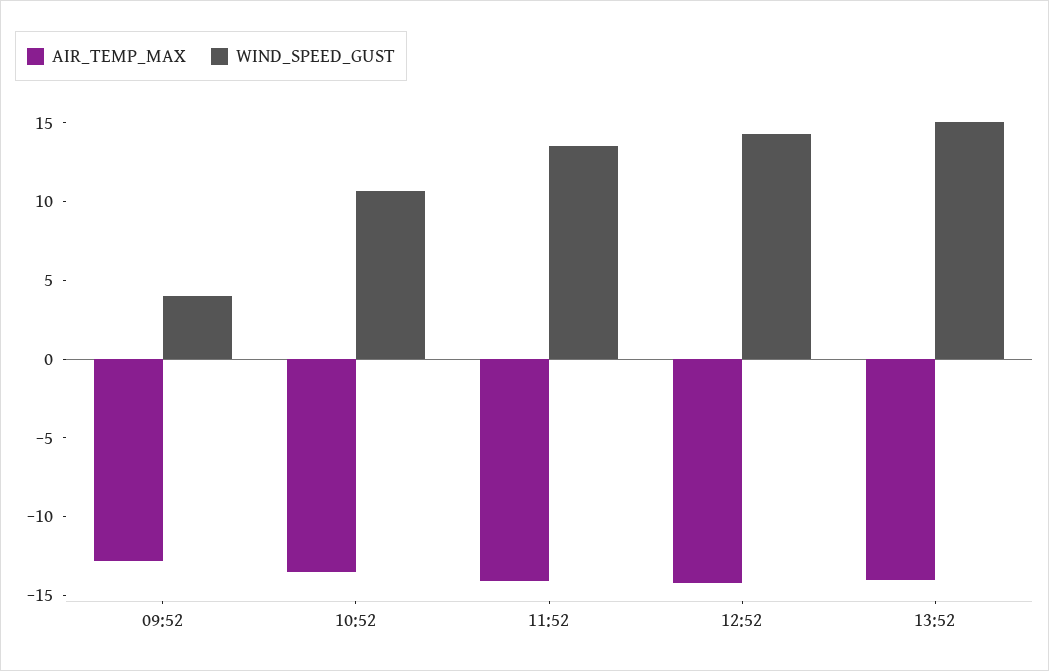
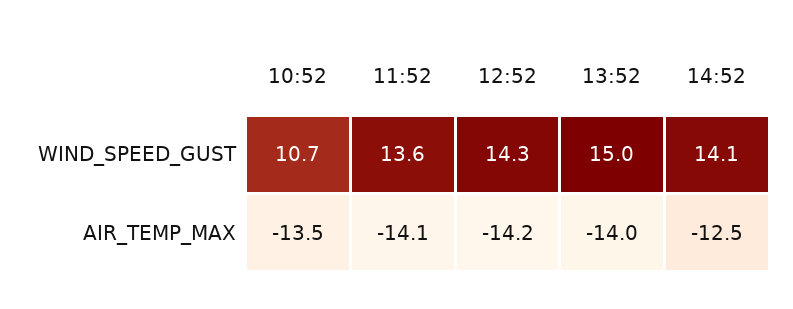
AIR_TEMP_MAX, 09:52: -13 -> none
WIND_SPEED_GUST, 09:52: 4 -> none
WIND_SPEED_GUST, 14:52: none -> 14.1
AIR_TEMP_MAX, 14:52: none -> -12.5

